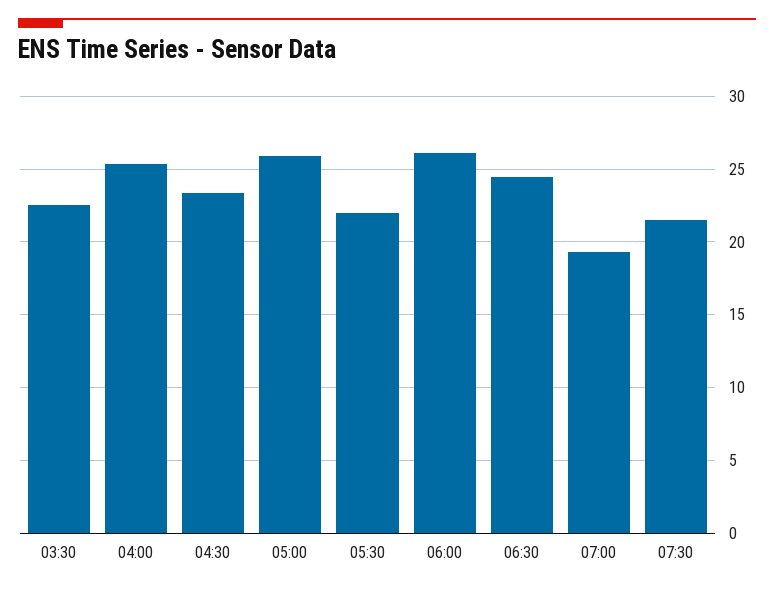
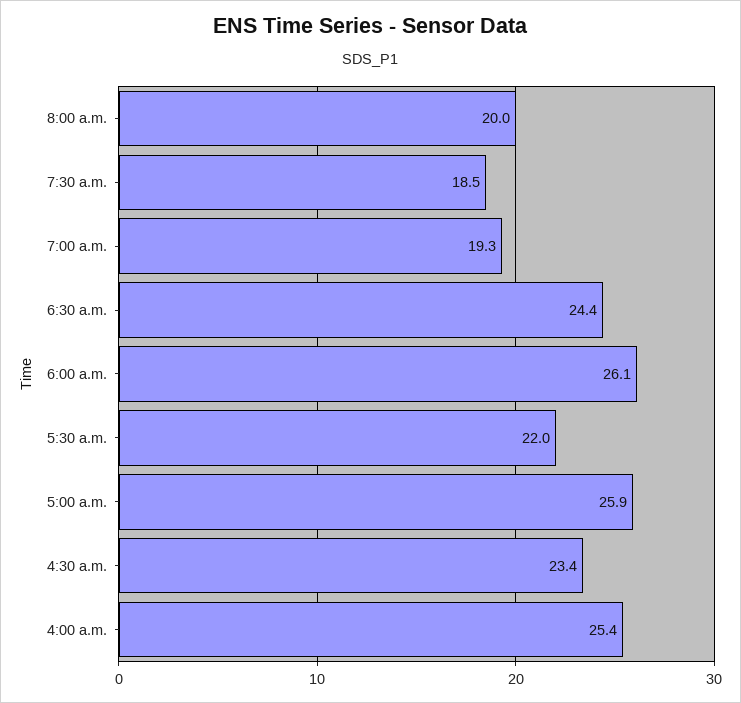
03:30: 22.5 -> none
07:30: 21.5 -> 18.5
8:00 a.m.: none -> 20

